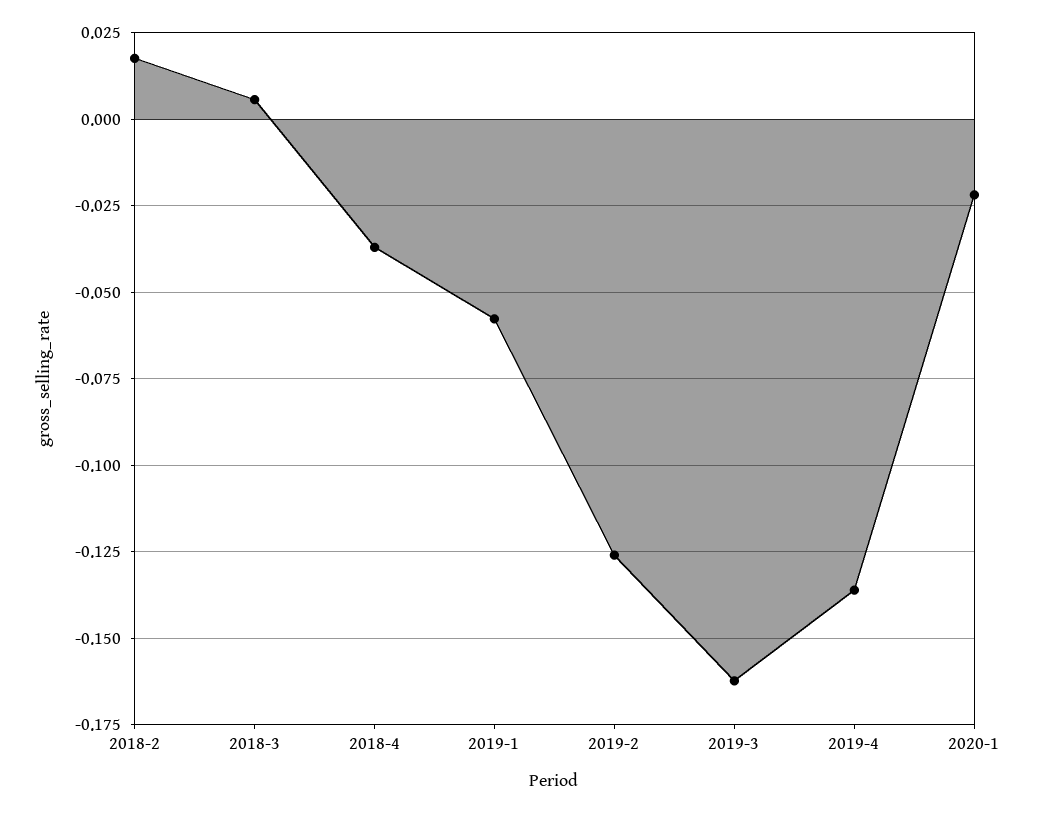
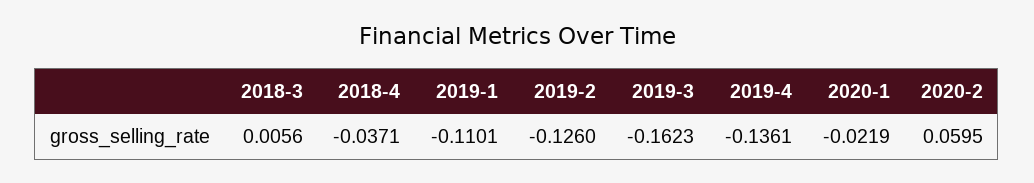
2018-2: 0.0175 -> none
2019-1: -0.0575 -> -0.1101
2020-2: none -> 0.0595

